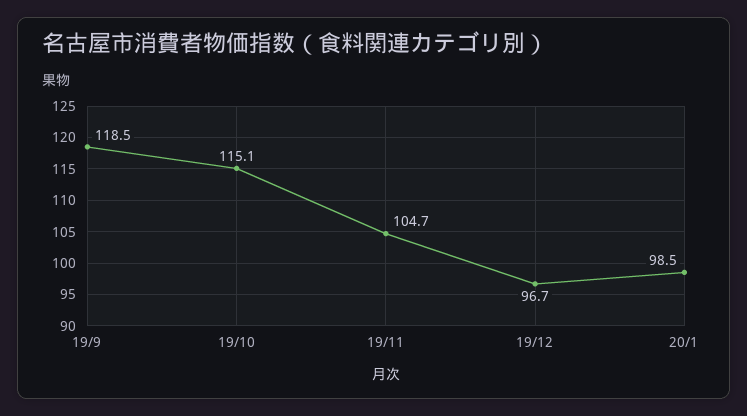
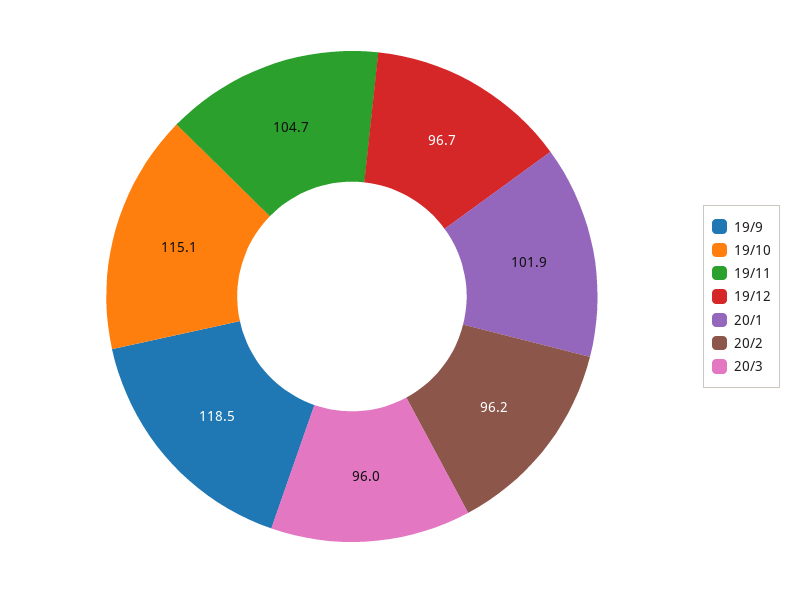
20/1: 98.5 -> 101.9
20/2: none -> 96.2
20/3: none -> 96

